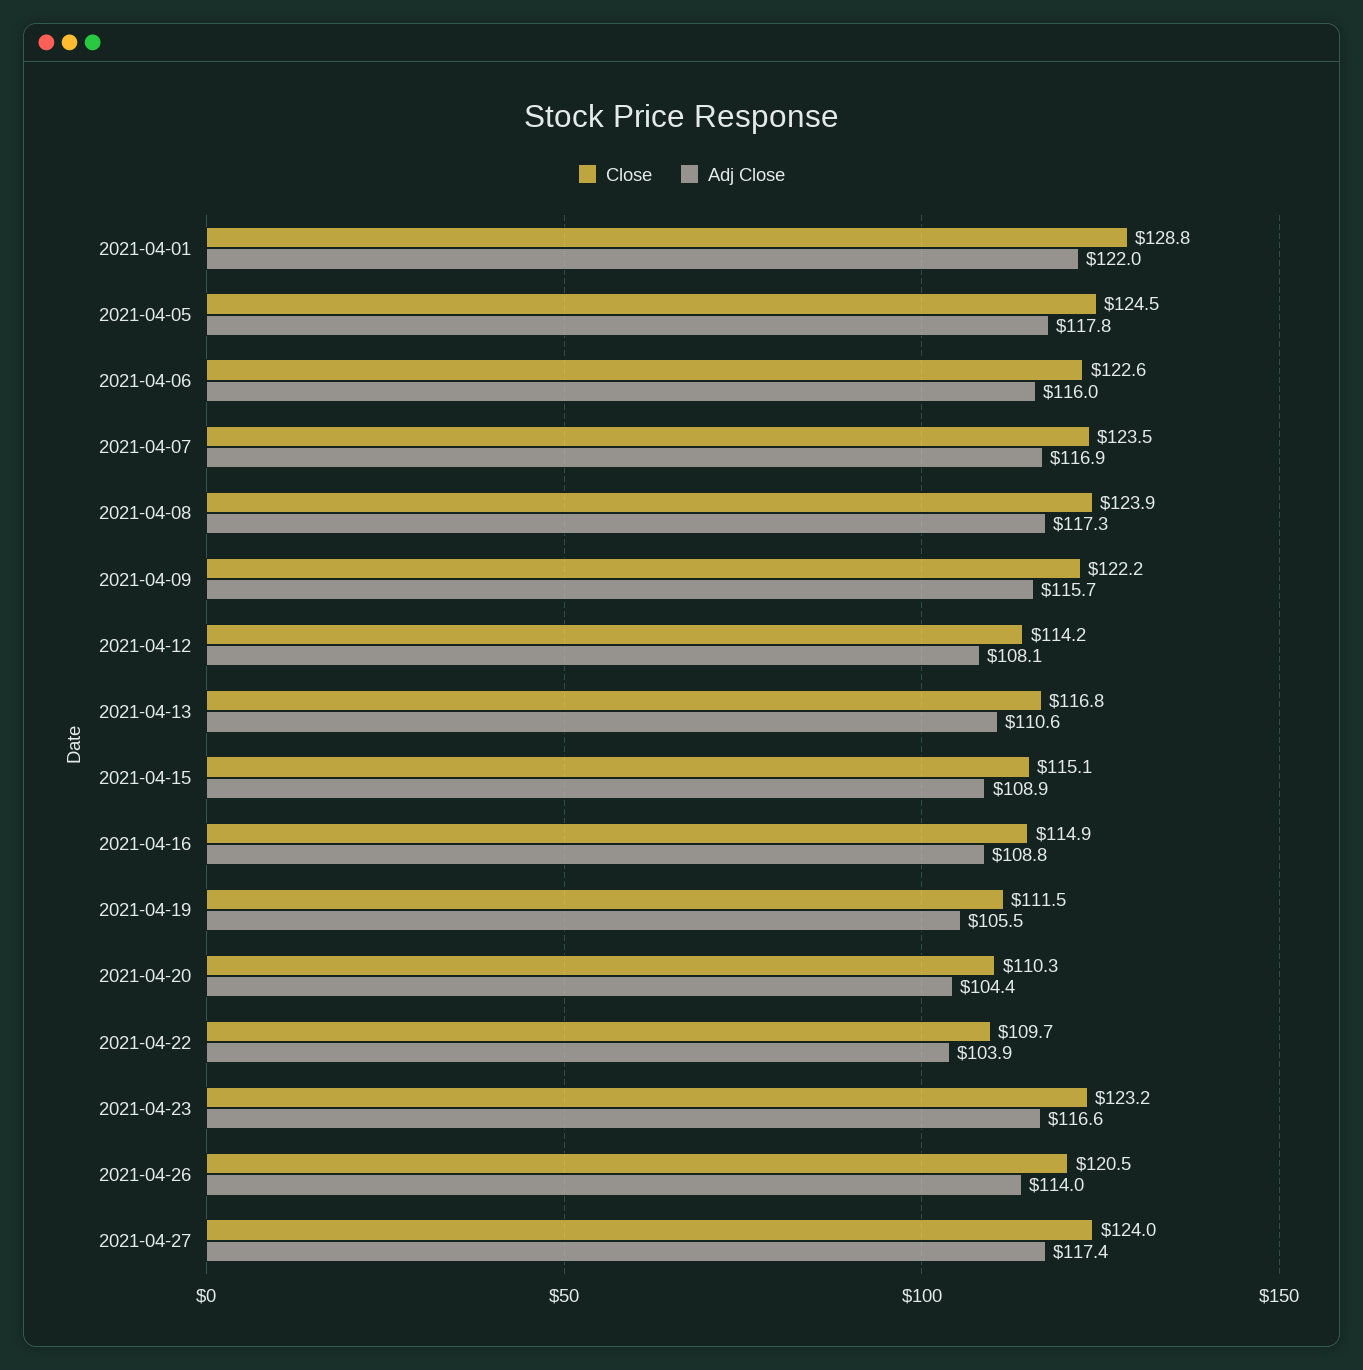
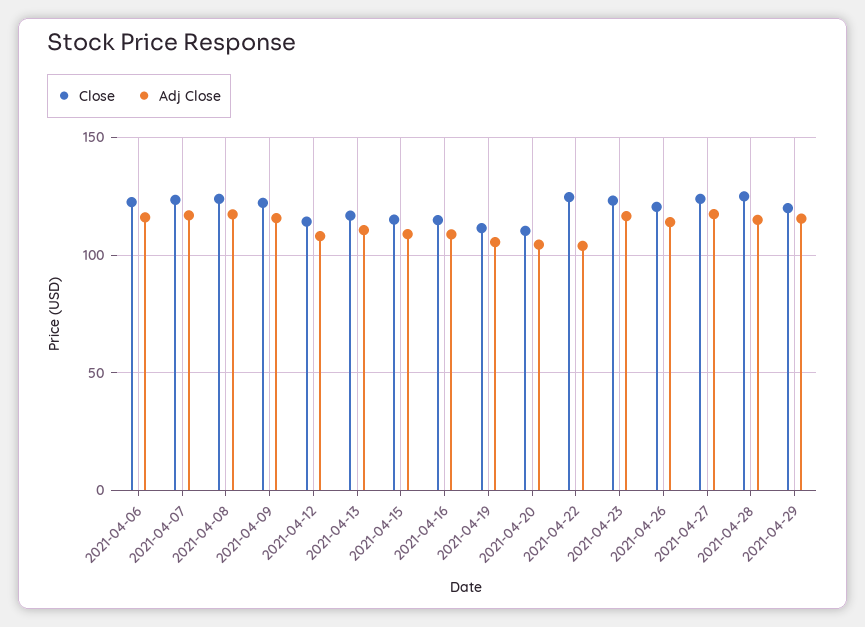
Close, 2021-04-01: 128.8 -> none
Adj Close, 2021-04-01: 122 -> none
Close, 2021-04-05: 124.5 -> none
Adj Close, 2021-04-05: 117.8 -> none
Close, 2021-04-22: 109.7 -> 125
Close, 2021-04-28: none -> 125
Adj Close, 2021-04-28: none -> 115
Close, 2021-04-29: none -> 120
Adj Close, 2021-04-29: none -> 115

